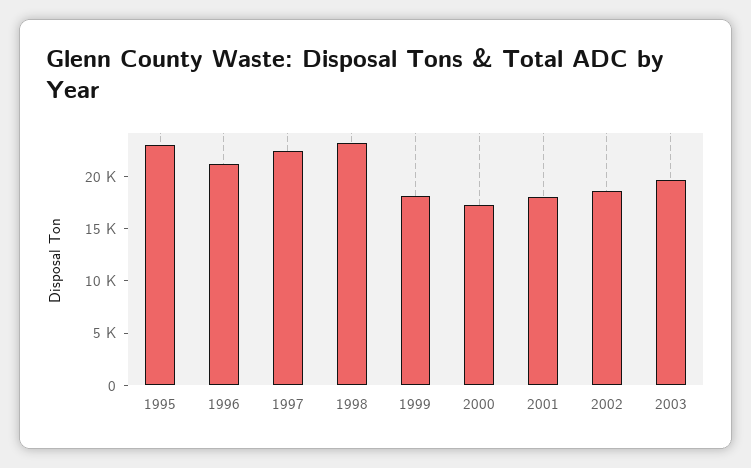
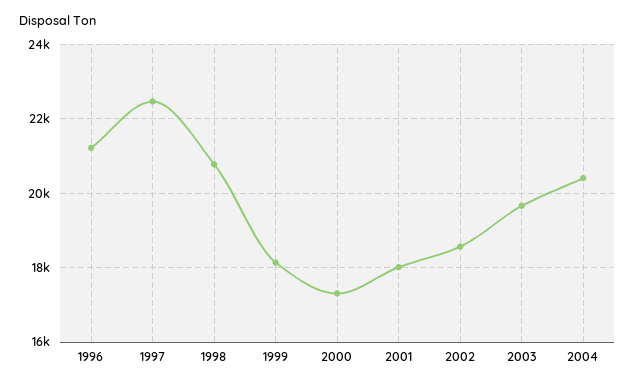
1995: 23000 -> none
1998: 23000 -> 20800
2004: none -> 20400

